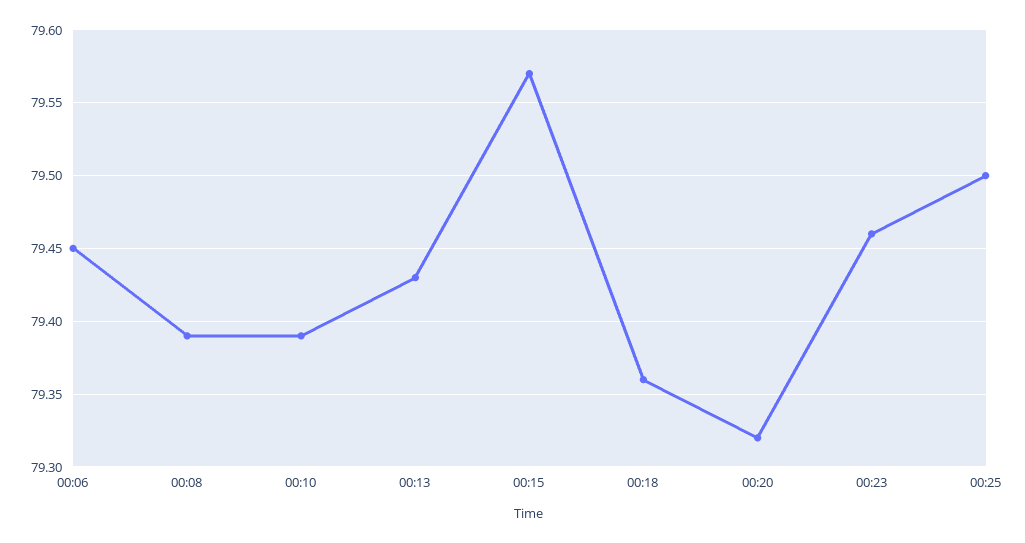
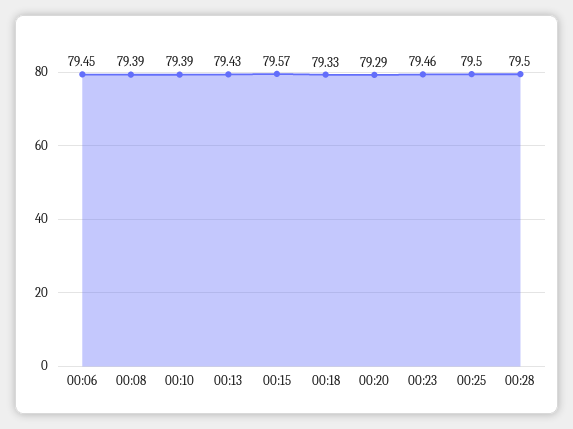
00:18: 79.36 -> 79.33
00:20: 79.32 -> 79.29
00:28: none -> 79.5

